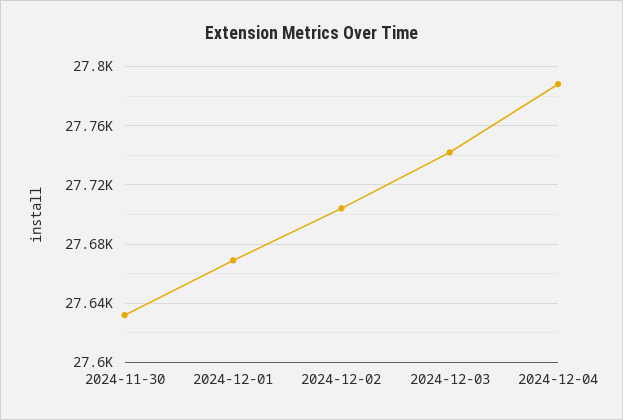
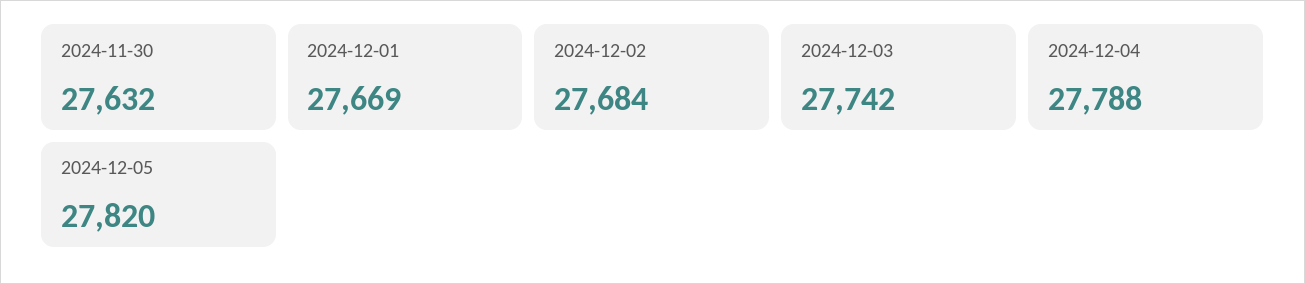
2024-12-02: 27705 -> 27684
2024-12-05: none -> 27820

